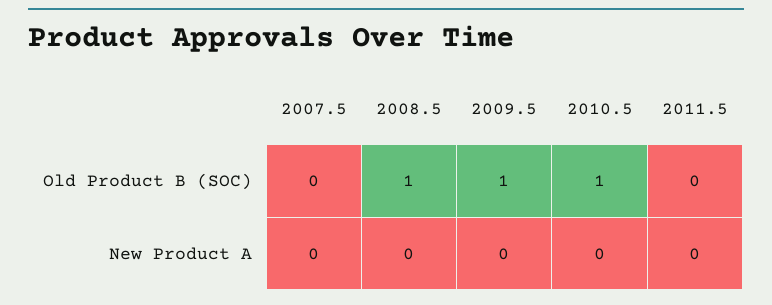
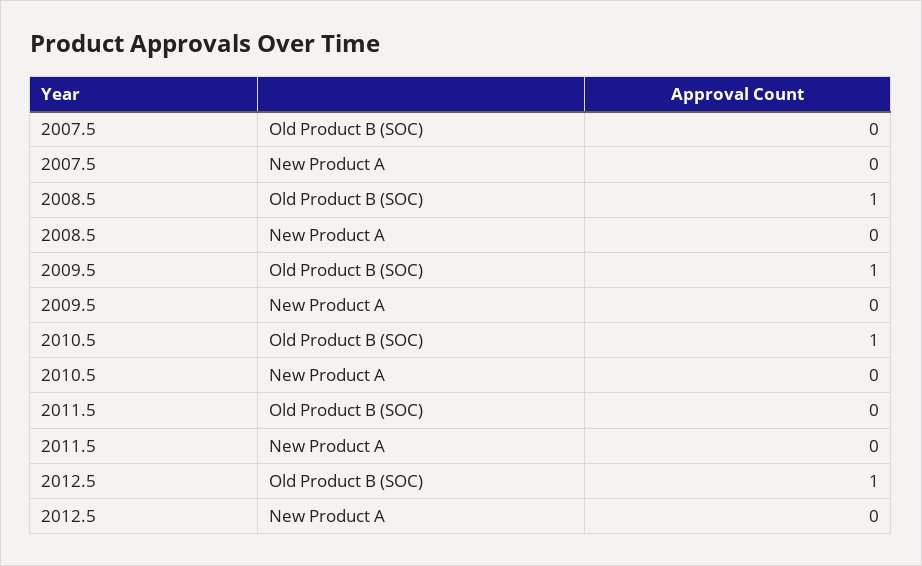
2012.5, Old Product B (SOC): none -> 1
2012.5, New Product A: none -> 0

